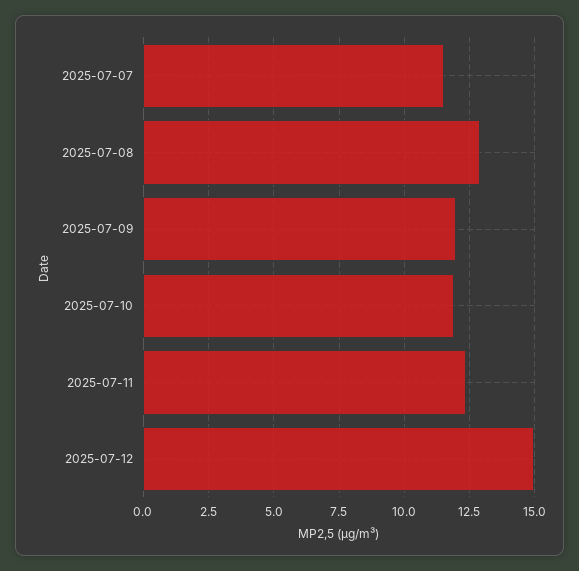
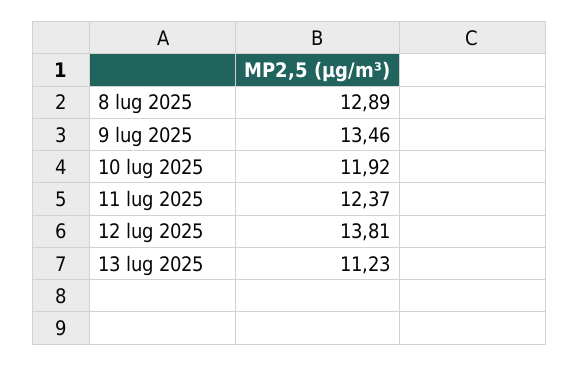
2025-07-07: 11.5 -> none
2025-07-09: 12 -> 13.46
2025-07-12: 15 -> 13.81
13 lug 2025: none -> 11.23

